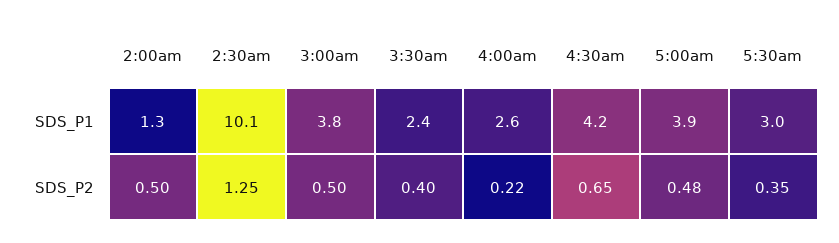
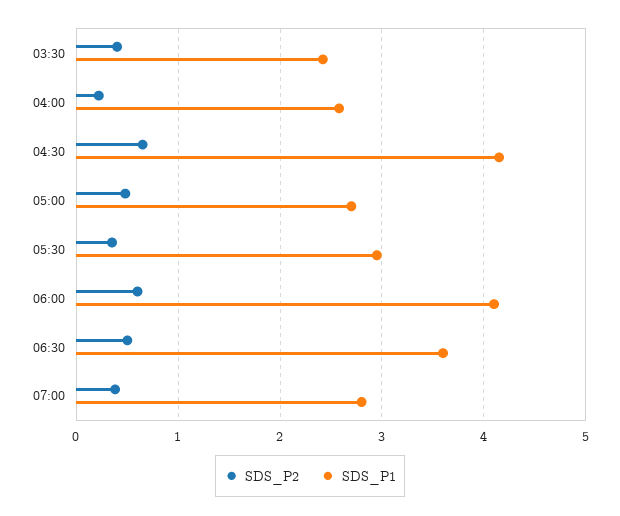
SDS_P1, 2:00am: 1.3 -> none
SDS_P1, 2:30am: 10.1 -> none
SDS_P1, 3:00am: 3.8 -> none
SDS_P1, 5:00am: 3.9 -> 2.7
SDS_P2, 2:00am: 0.5 -> none
SDS_P2, 2:30am: 1.25 -> none
SDS_P2, 3:00am: 0.5 -> none
SDS_P2, 06:00: none -> 0.6
SDS_P1, 06:00: none -> 4.1
SDS_P2, 06:30: none -> 0.5
SDS_P1, 06:30: none -> 3.6
SDS_P2, 07:00: none -> 0.4
SDS_P1, 07:00: none -> 2.8

